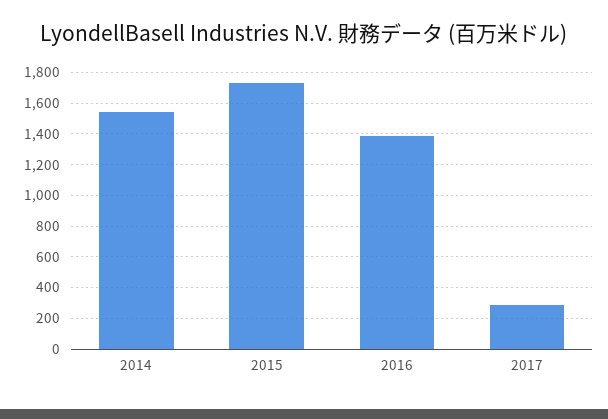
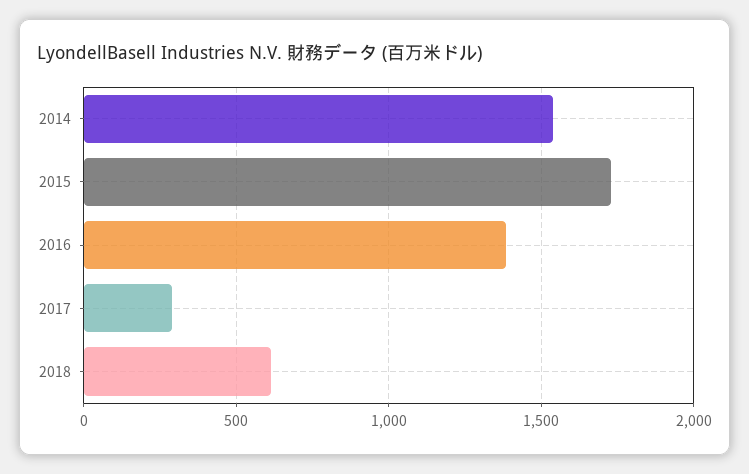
2018: none -> 600

